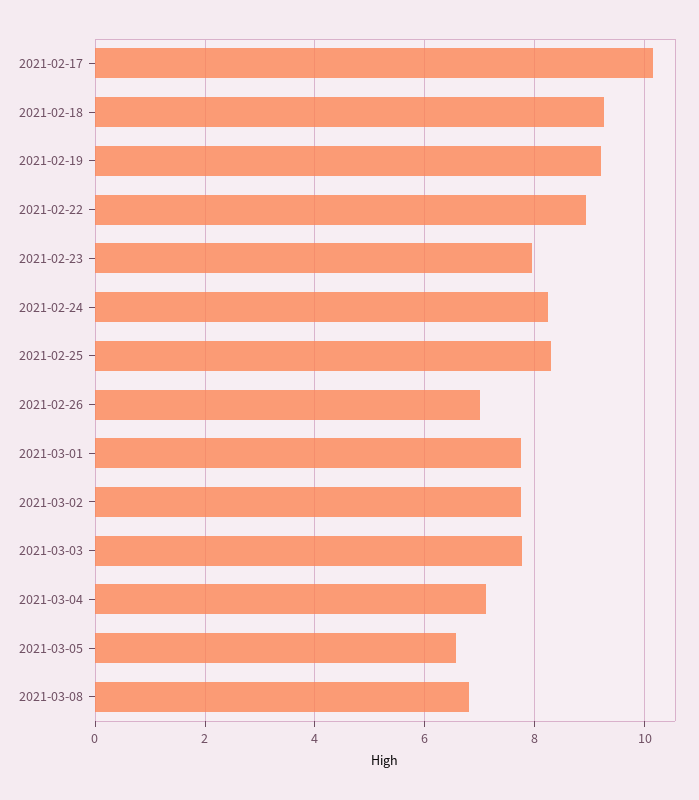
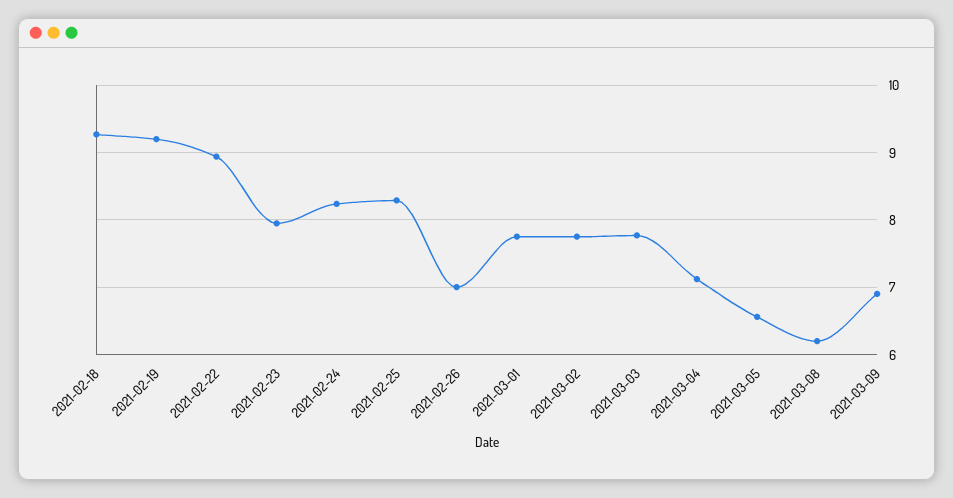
2021-02-17: 10.2 -> none
2021-03-08: 6.8 -> 6.2
2021-03-09: none -> 6.9

